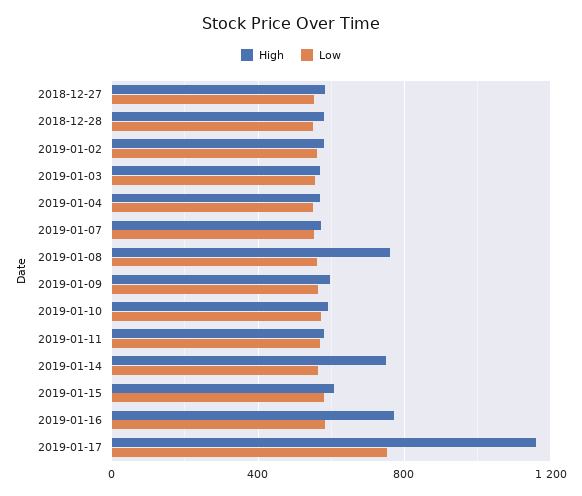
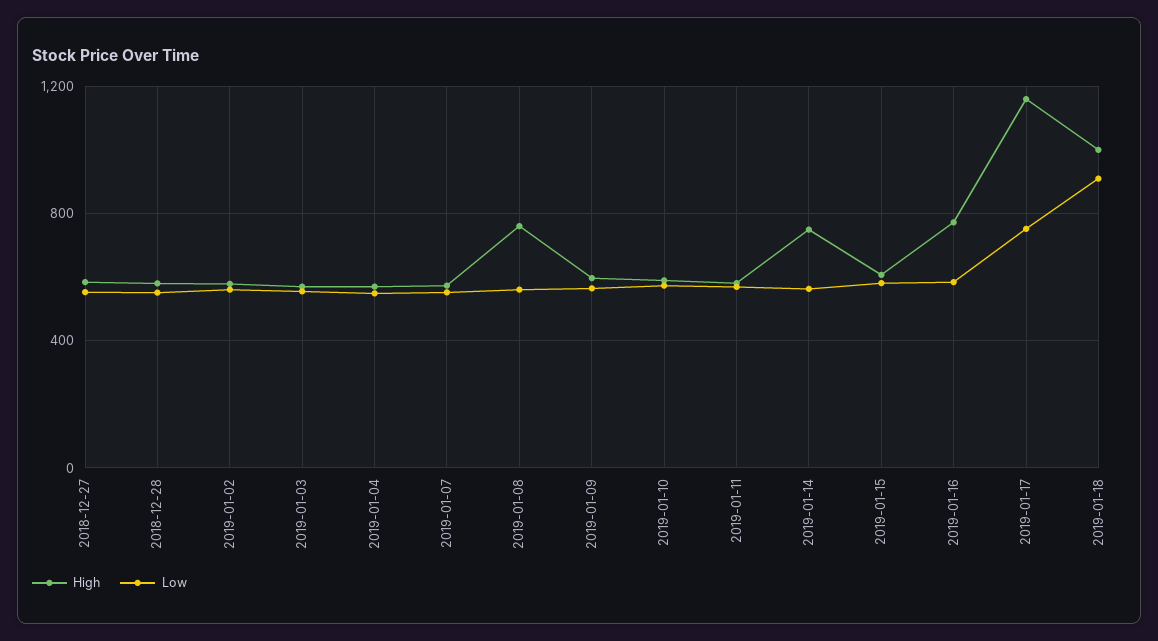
High, 2019-01-18: none -> 1000
Low, 2019-01-18: none -> 900

